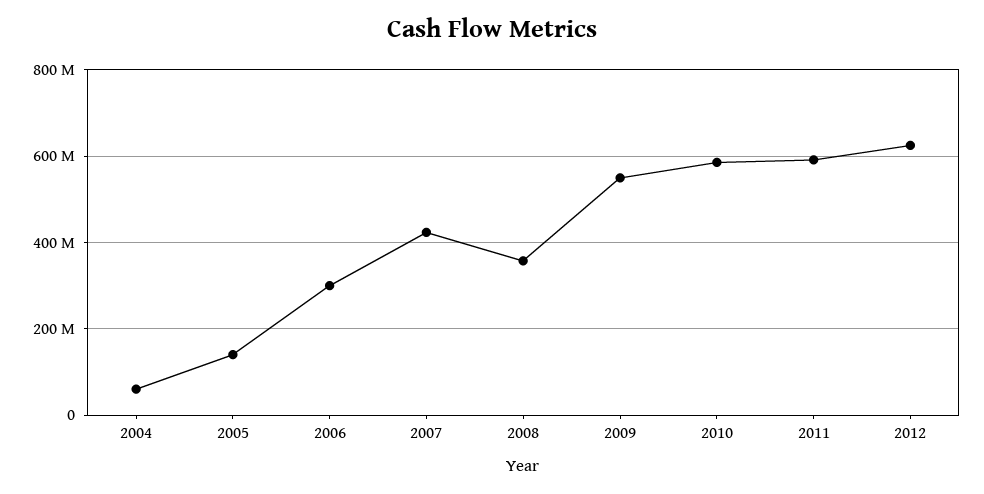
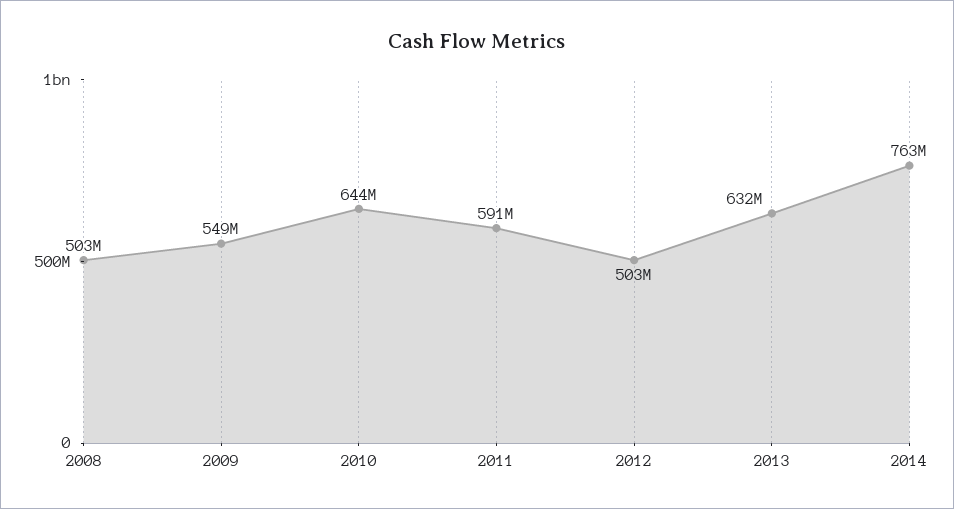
2004: 60000000 -> none
2005: 140000000 -> none
2006: 300000000 -> none
2007: 420000000 -> none
2008: 360000000 -> 503000000
2010: 580000000 -> 644000000
2012: 620000000 -> 503000000
2013: none -> 632000000
2014: none -> 763000000

